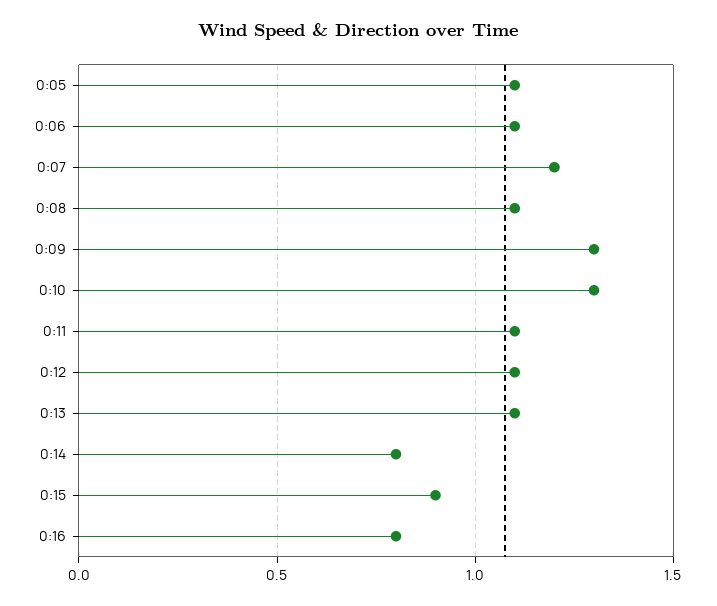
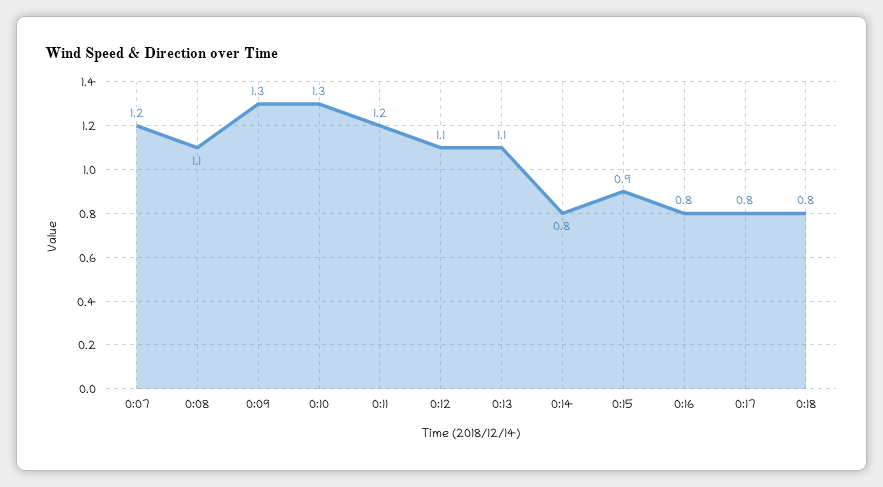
0:05: 1.1 -> none
0:06: 1.1 -> none
0:11: 1.1 -> 1.2
0:17: none -> 0.8
0:18: none -> 0.8

